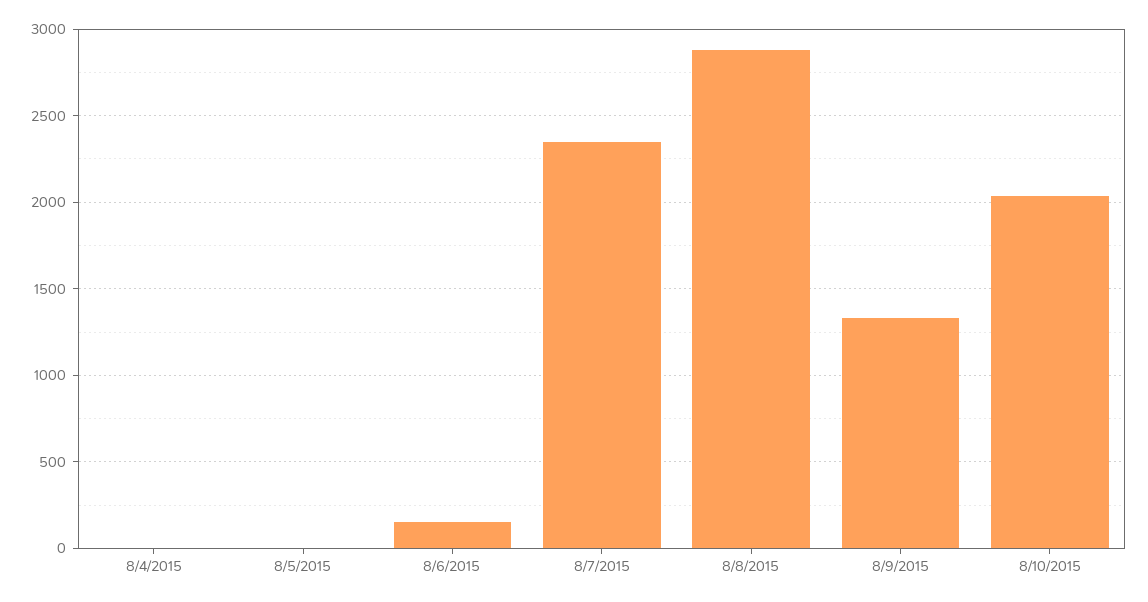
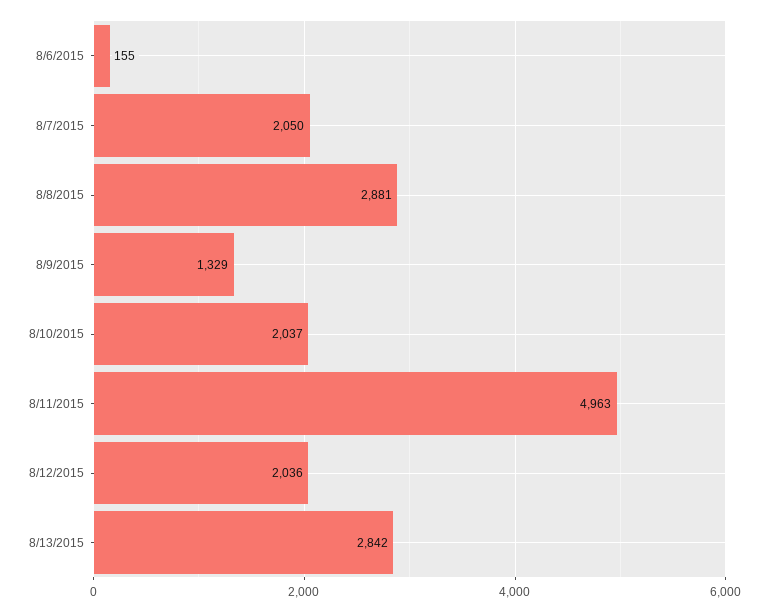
8/4/2015: 0 -> none
8/5/2015: 0 -> none
8/7/2015: 2350 -> 2050
8/11/2015: none -> 4963
8/12/2015: none -> 2036
8/13/2015: none -> 2842

